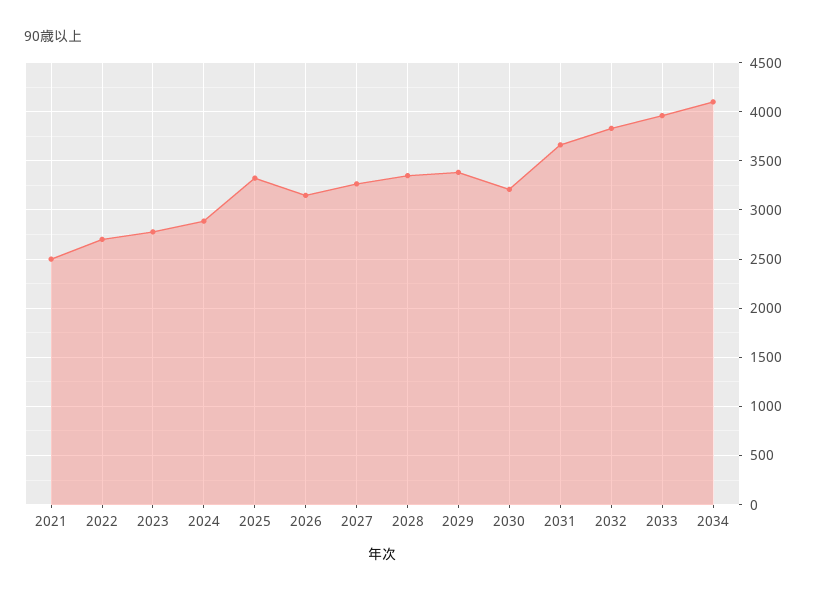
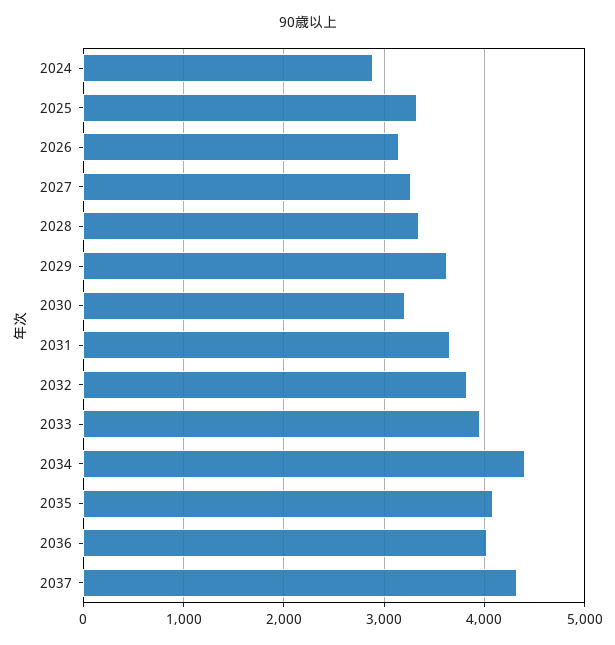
2021: 2500 -> none
2022: 2700 -> none
2023: 2800 -> none
2029: 3400 -> 3600
2034: 4100 -> 4400
2035: none -> 4100
2036: none -> 4000
2037: none -> 4300

